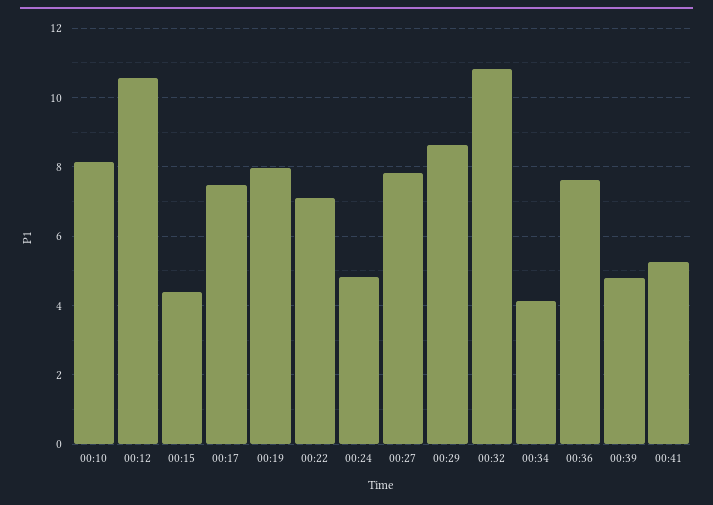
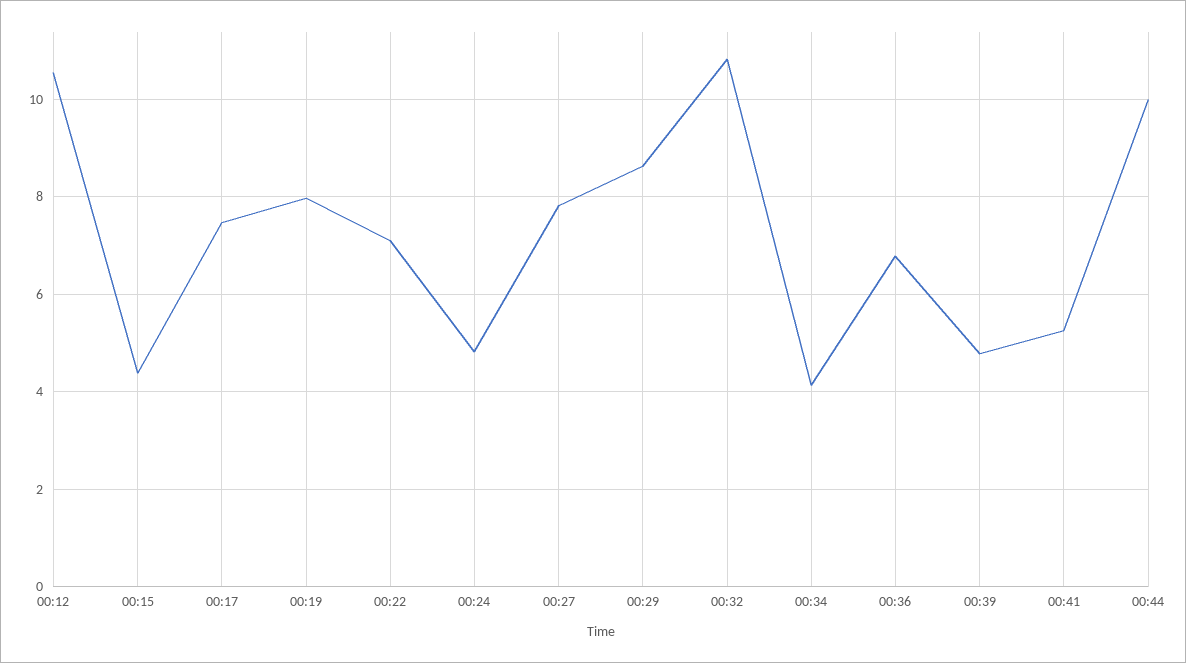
00:10: 8.2 -> none
00:36: 7.6 -> 6.8
00:44: none -> 10

